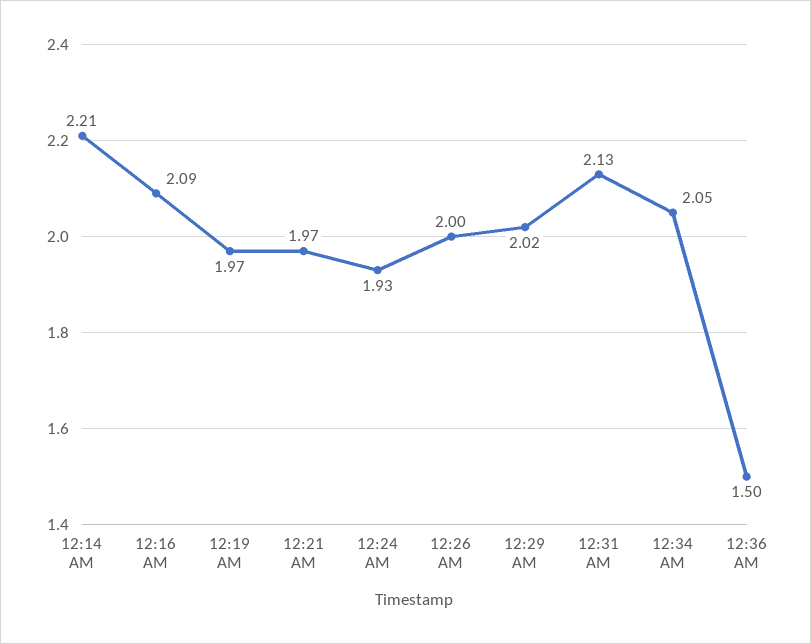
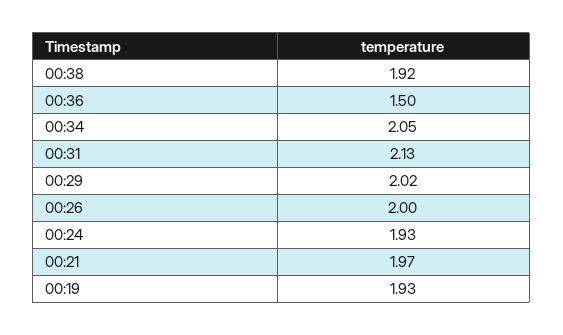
12:14 AM: 2.21 -> none
12:16 AM: 2.09 -> none
12:19 AM: 1.97 -> 1.93
00:38: none -> 1.92

